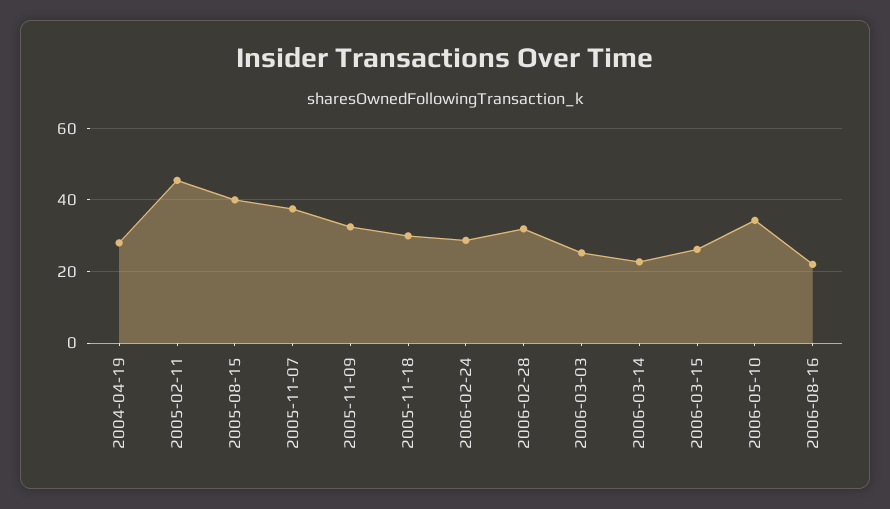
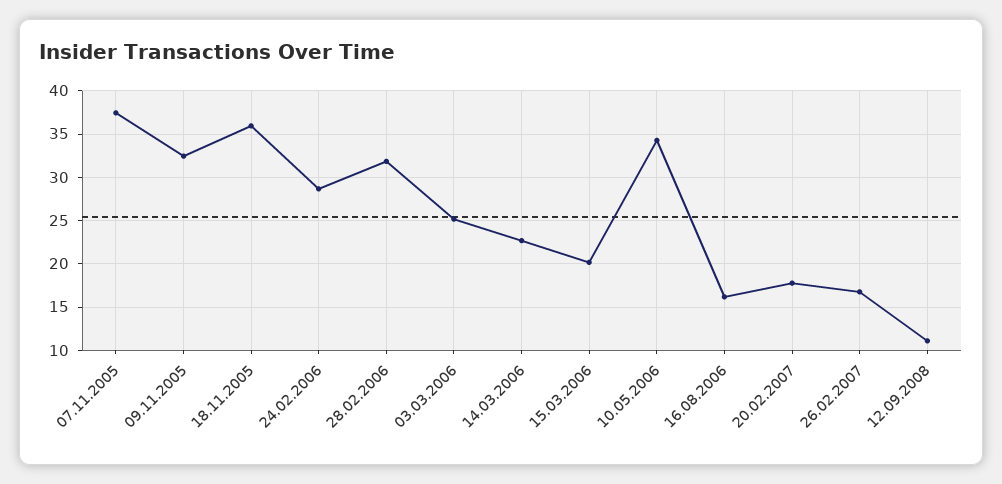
2004-04-19: 28 -> none
2005-02-11: 46 -> none
2005-08-15: 40 -> none
2005-11-18: 30 -> 36
2006-03-15: 26 -> 20
2006-08-16: 22 -> 16
20.02.2007: none -> 18
26.02.2007: none -> 17
12.09.2008: none -> 11

